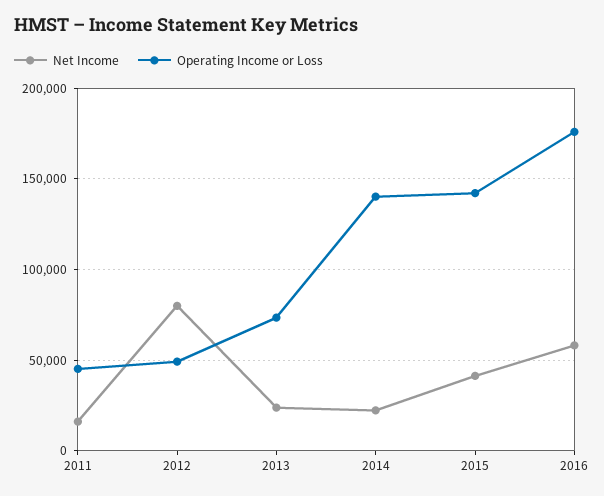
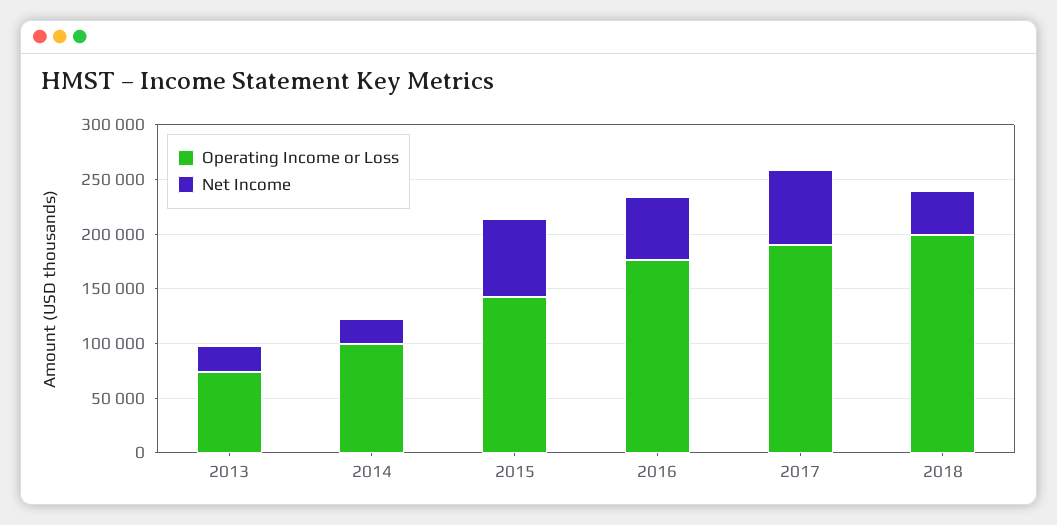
Net Income, 2011: 15000 -> none
Operating Income or Loss, 2011: 45000 -> none
Net Income, 2012: 80000 -> none
Operating Income or Loss, 2012: 50000 -> none
Operating Income or Loss, 2014: 140000 -> 100000
Net Income, 2015: 40000 -> 70000
Operating Income or Loss, 2017: none -> 190000
Net Income, 2017: none -> 70000
Operating Income or Loss, 2018: none -> 200000
Net Income, 2018: none -> 40000

